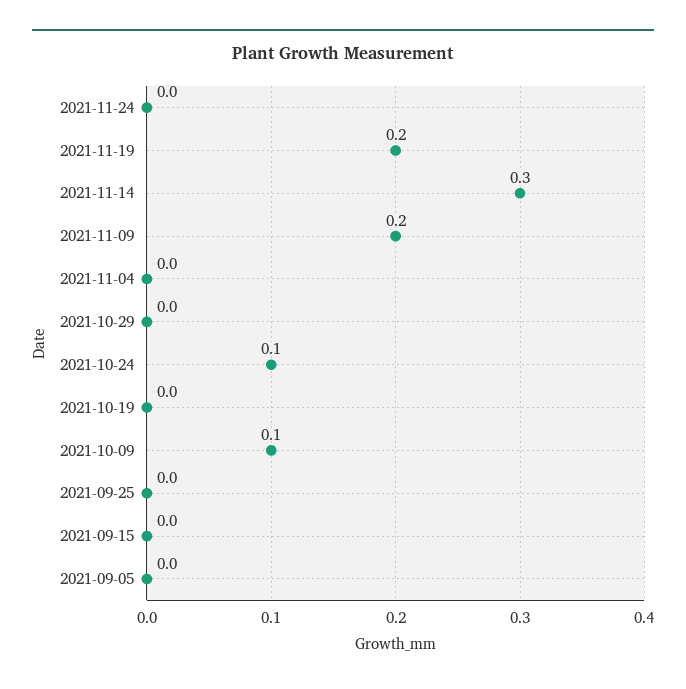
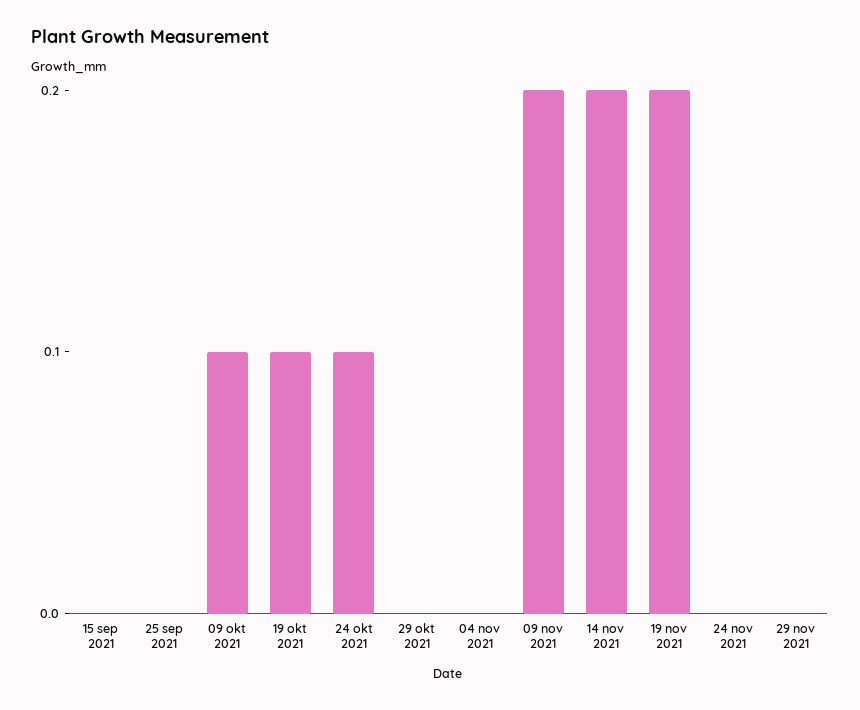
2021-11-14: 0.3 -> 0.2
2021-10-19: 0 -> 0.1
2021-09-05: 0 -> none
29 nov 2021: none -> 0

